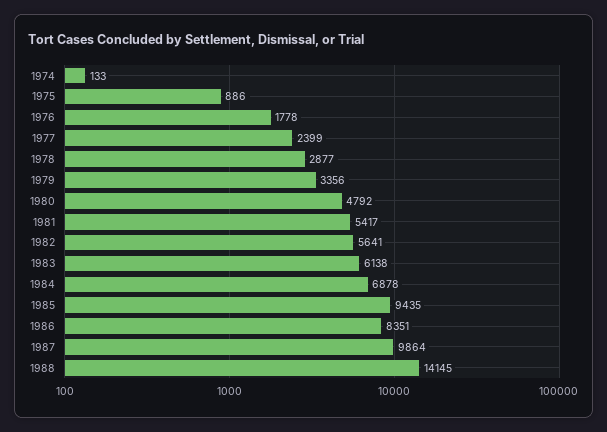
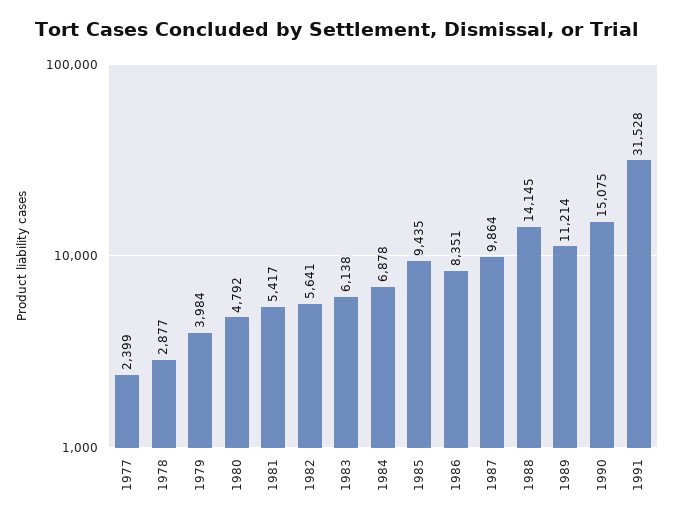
1974: 133 -> none
1975: 886 -> none
1976: 1778 -> none
1979: 3356 -> 3984
1989: none -> 11214
1990: none -> 15075
1991: none -> 31528

